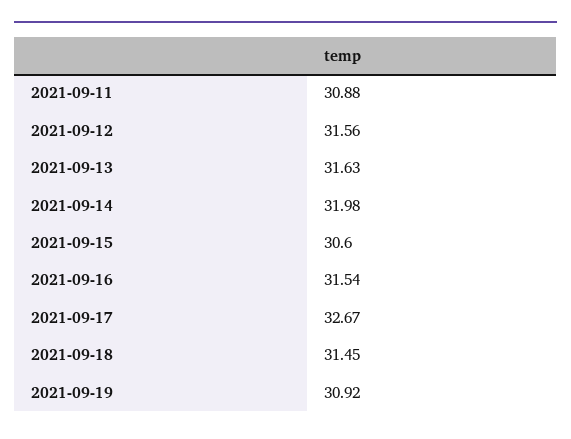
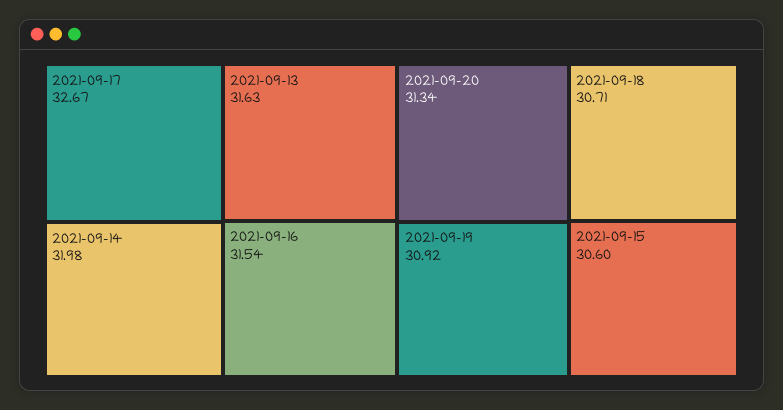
2021-09-11: 30.88 -> none
2021-09-12: 31.56 -> none
2021-09-18: 31.45 -> 30.71
2021-09-20: none -> 31.34

